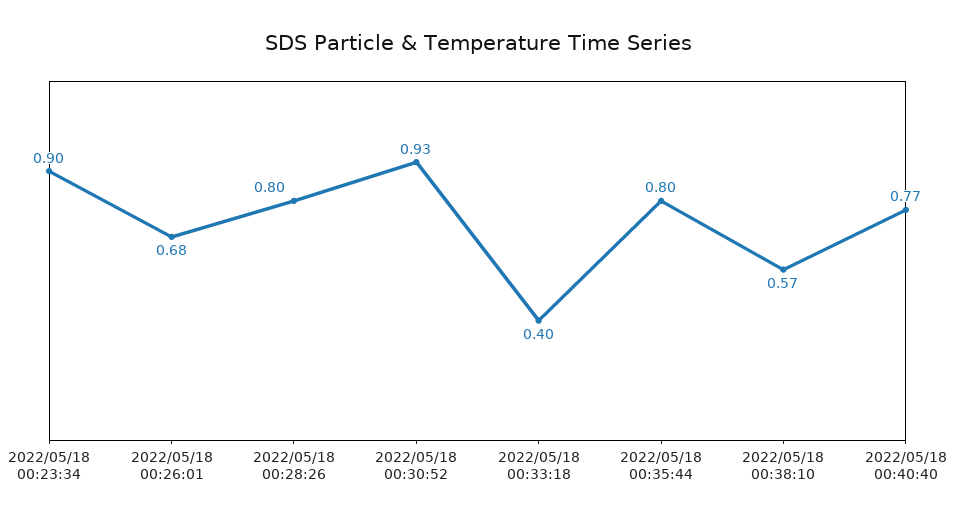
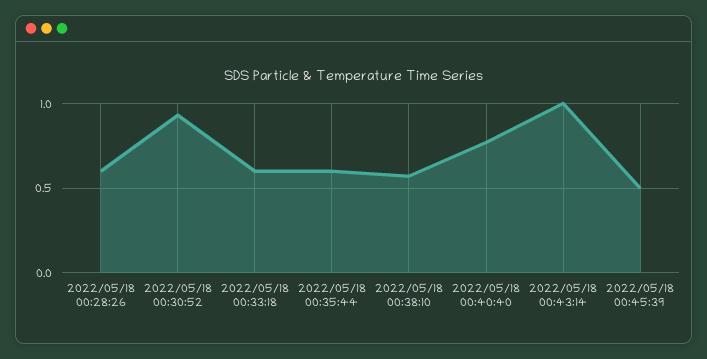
2022/05/18 00:23:34: 0.9 -> none
2022/05/18 00:26:01: 0.68 -> none
2022/05/18 00:28:26: 0.8 -> 0.6
2022/05/18 00:33:18: 0.4 -> 0.6
2022/05/18 00:35:44: 0.8 -> 0.6
2022/05/18 00:43:14: none -> 1
2022/05/18 00:45:39: none -> 0.5

